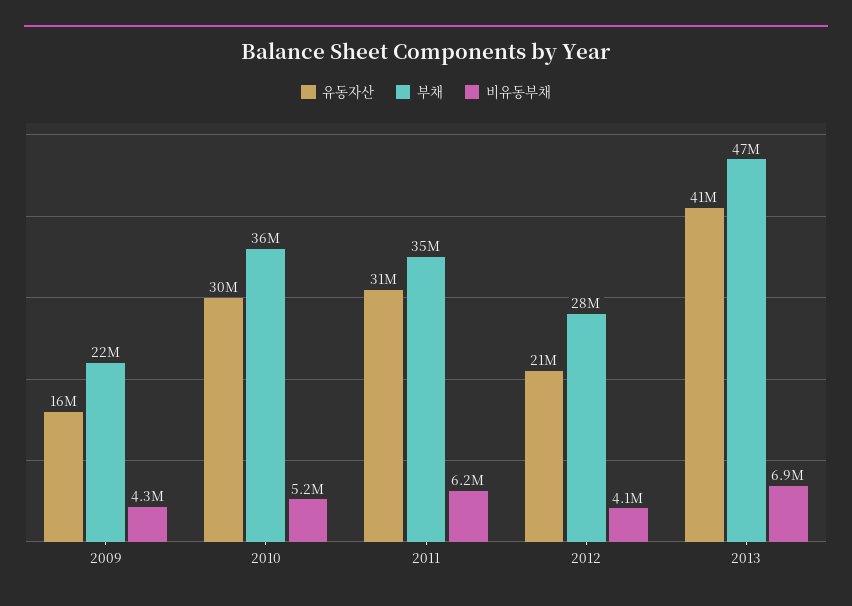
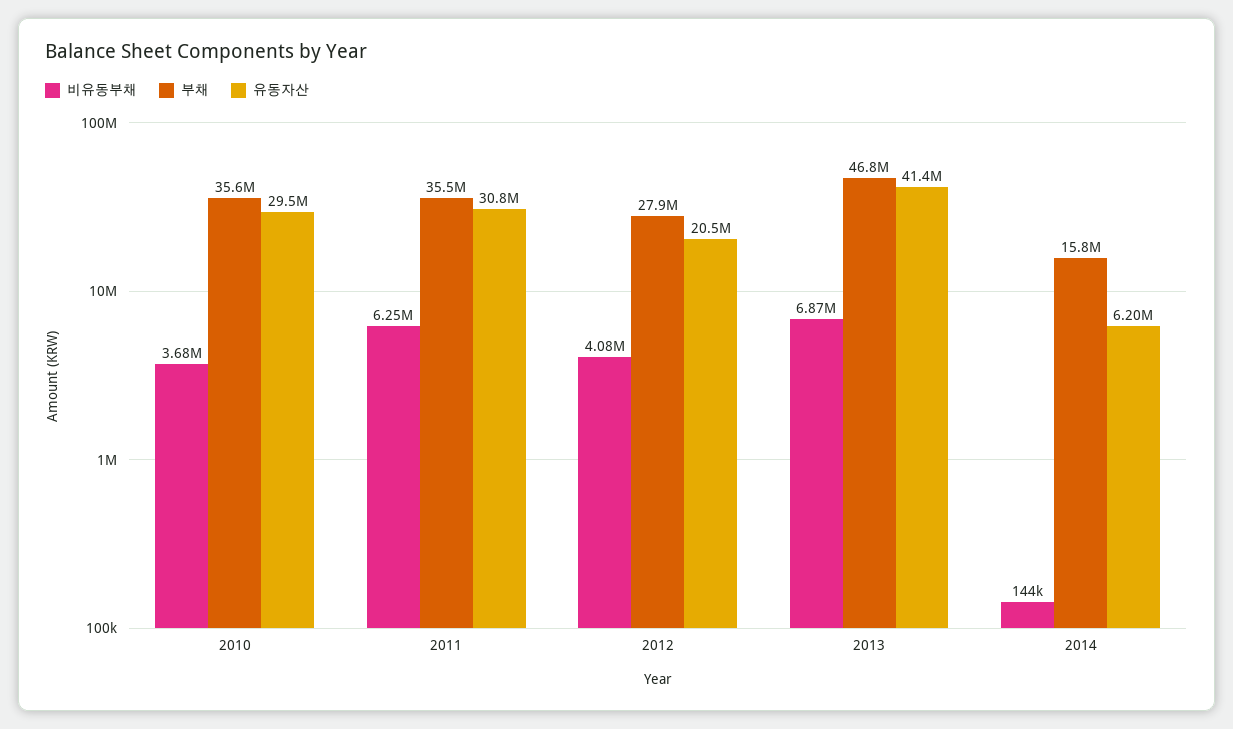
유동자산, 2009: 16000000 -> none
부채, 2009: 22000000 -> none
비유동부채, 2009: 4300000 -> none
비유동부채, 2010: 5200000 -> 3680000
비유동부채, 2014: none -> 144000
부채, 2014: none -> 15800000
유동자산, 2014: none -> 6200000

